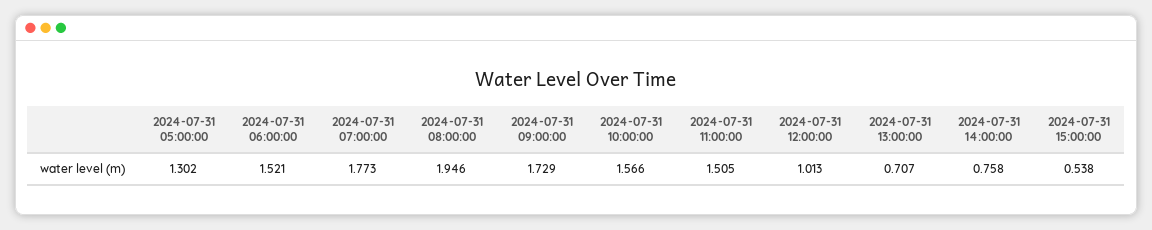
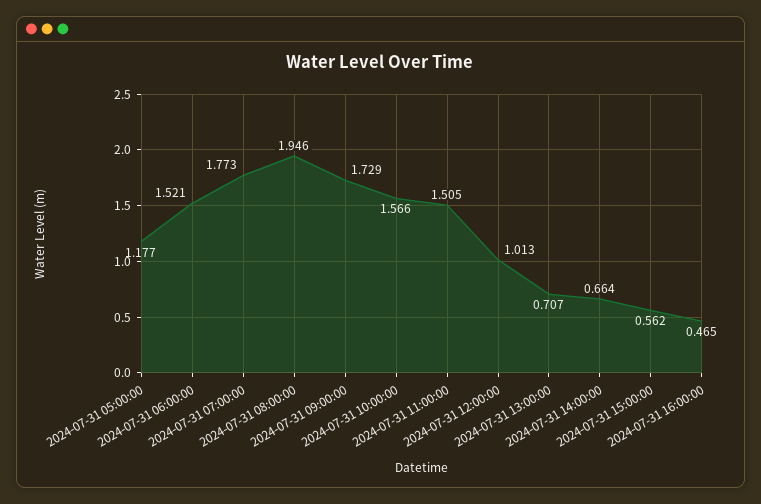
2024-07-31 05:00:00: 1.302 -> 1.177
2024-07-31 14:00:00: 0.758 -> 0.664
2024-07-31 15:00:00: 0.538 -> 0.562
2024-07-31 16:00:00: none -> 0.465

